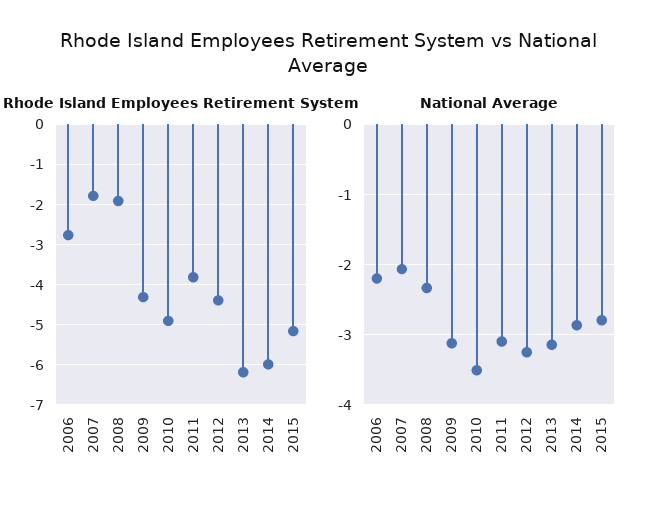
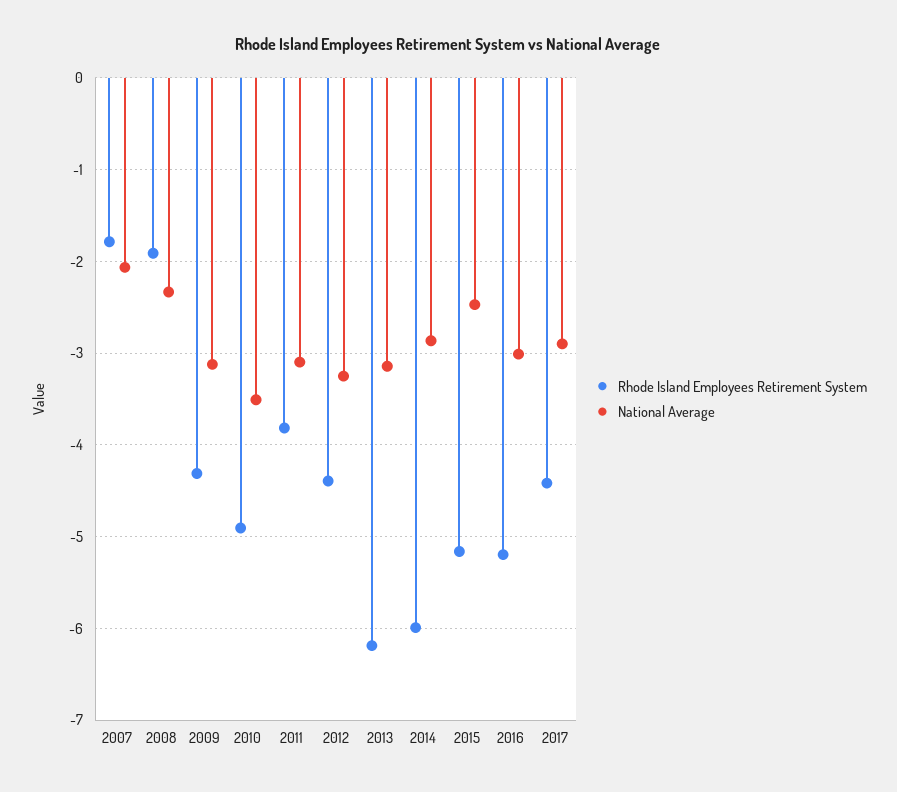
Rhode Island Employees Retirement System, 2006: -2.8 -> none
National Average, 2006: -2.2 -> none
National Average, 2015: -2.8 -> -2.5
Rhode Island Employees Retirement System, 2016: none -> -5.2
National Average, 2016: none -> -3
Rhode Island Employees Retirement System, 2017: none -> -4.4
National Average, 2017: none -> -2.9

